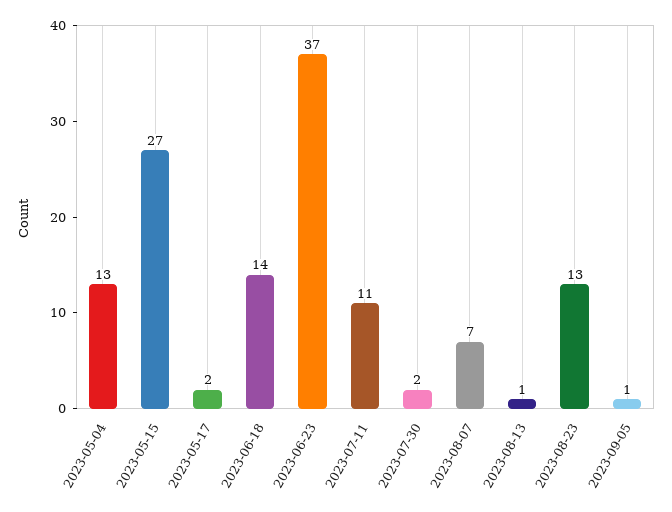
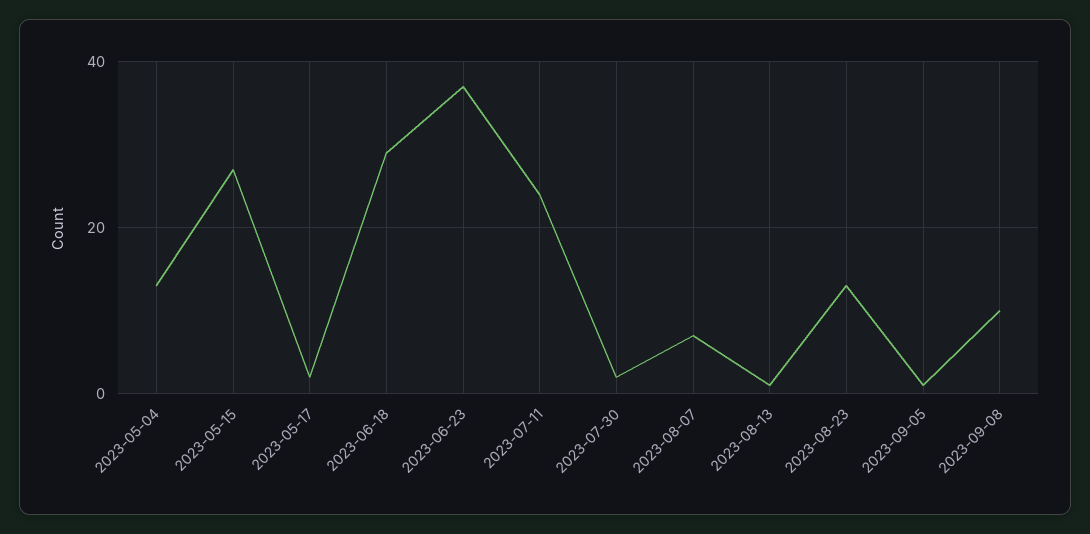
2023-06-18: 14 -> 30
2023-07-11: 11 -> 25
2023-09-08: none -> 10

